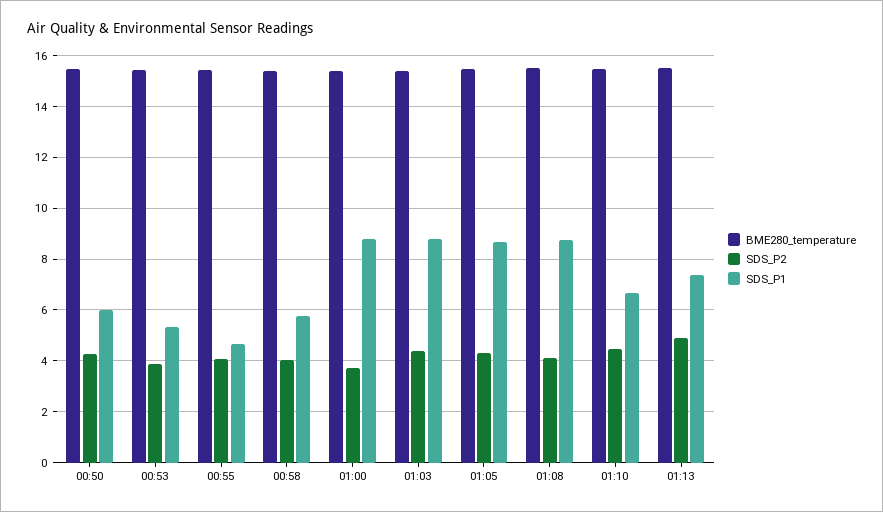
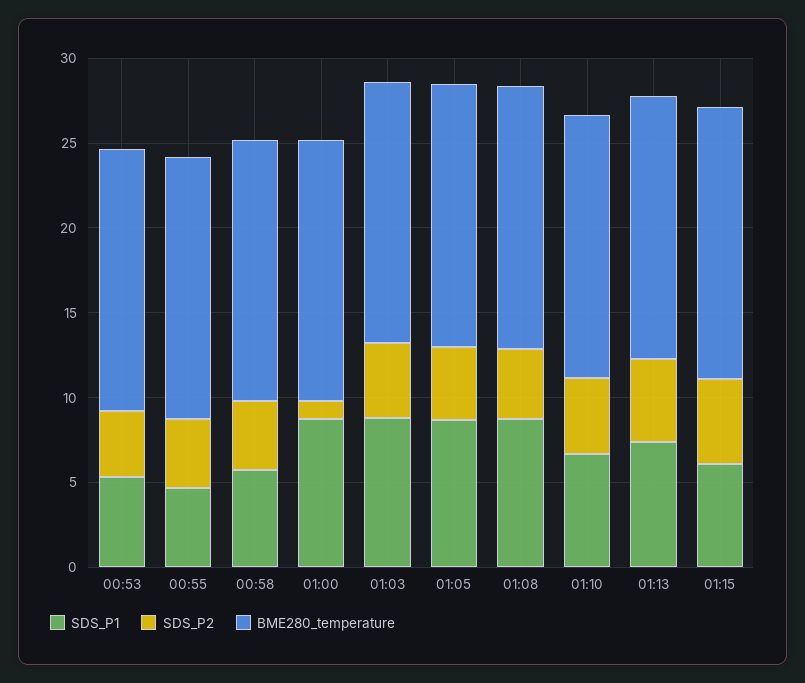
BME280_temperature, 00:50: 15.5 -> none
SDS_P2, 00:50: 4.25 -> none
SDS_P1, 00:50: 6 -> none
SDS_P2, 01:00: 3.75 -> 1
SDS_P1, 01:15: none -> 6
SDS_P2, 01:15: none -> 5
BME280_temperature, 01:15: none -> 16

